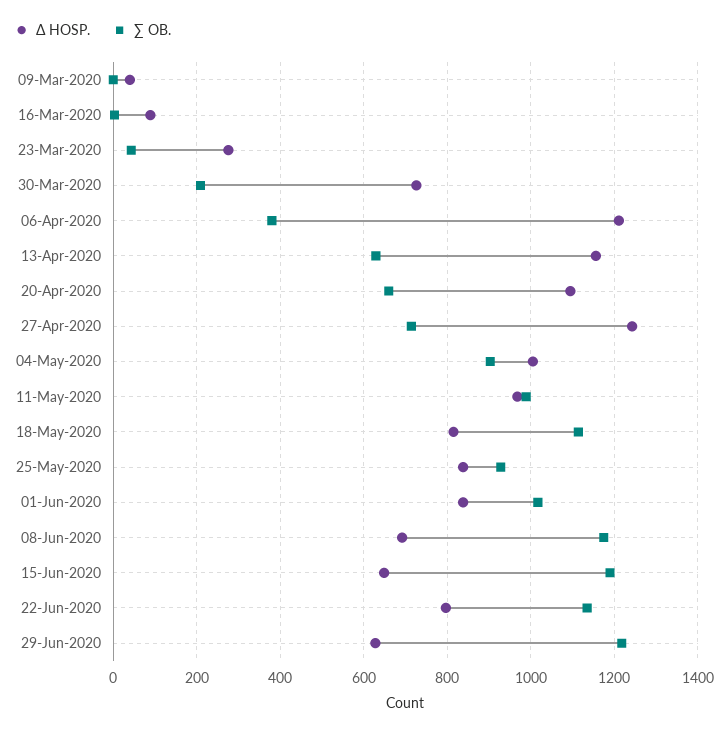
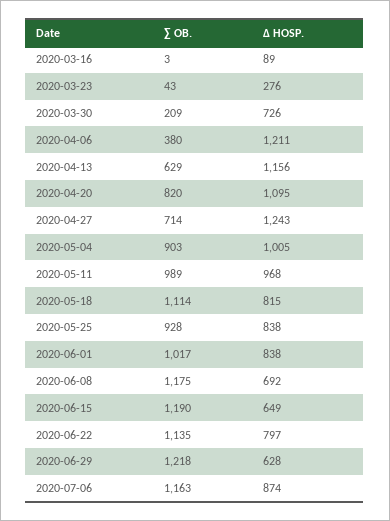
Δ HOSP., 09-Mar-2020: 40 -> none
∑ OB., 09-Mar-2020: 0 -> none
∑ OB., 20-Apr-2020: 660 -> 820
∑ OB., 2020-07-06: none -> 1163
Δ HOSP., 2020-07-06: none -> 874

